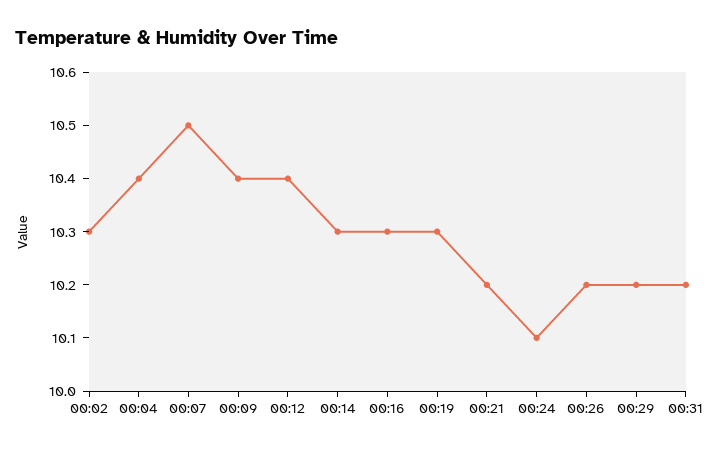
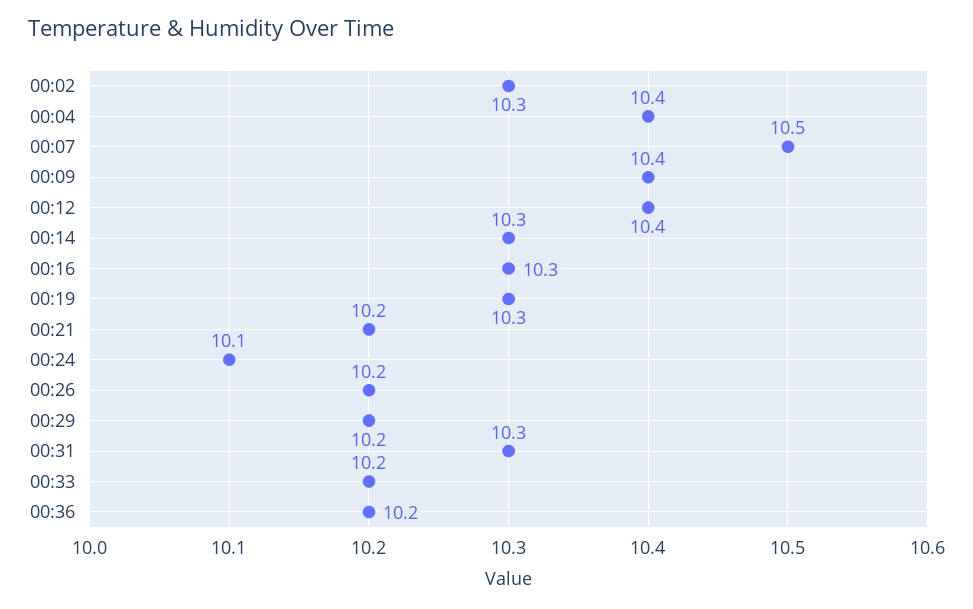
00:31: 10.2 -> 10.3
00:33: none -> 10.2
00:36: none -> 10.2

